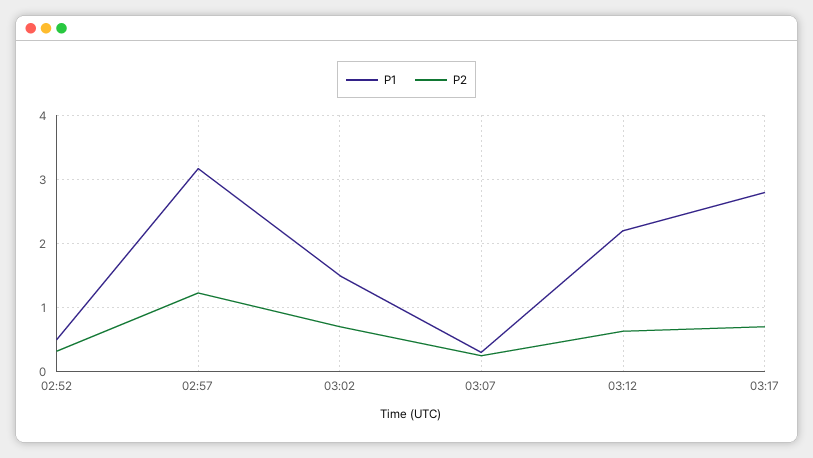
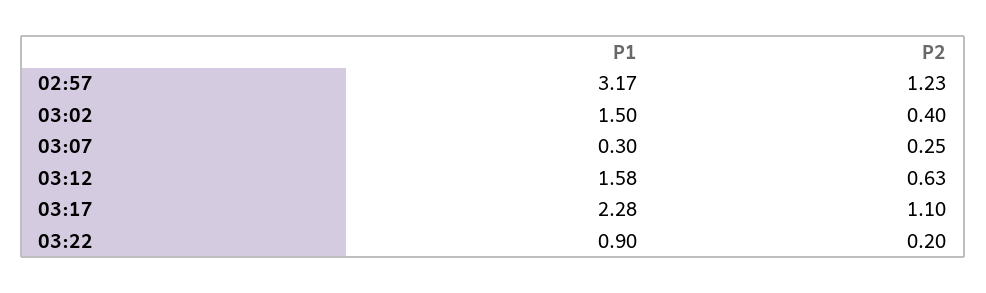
P1, 02:52: 0.5 -> none
P2, 02:52: 0.3 -> none
P2, 03:02: 0.7 -> 0.4
P1, 03:12: 2.2 -> 1.58
P1, 03:17: 2.8 -> 2.28
P2, 03:17: 0.7 -> 1.1
P1, 03:22: none -> 0.9
P2, 03:22: none -> 0.2

